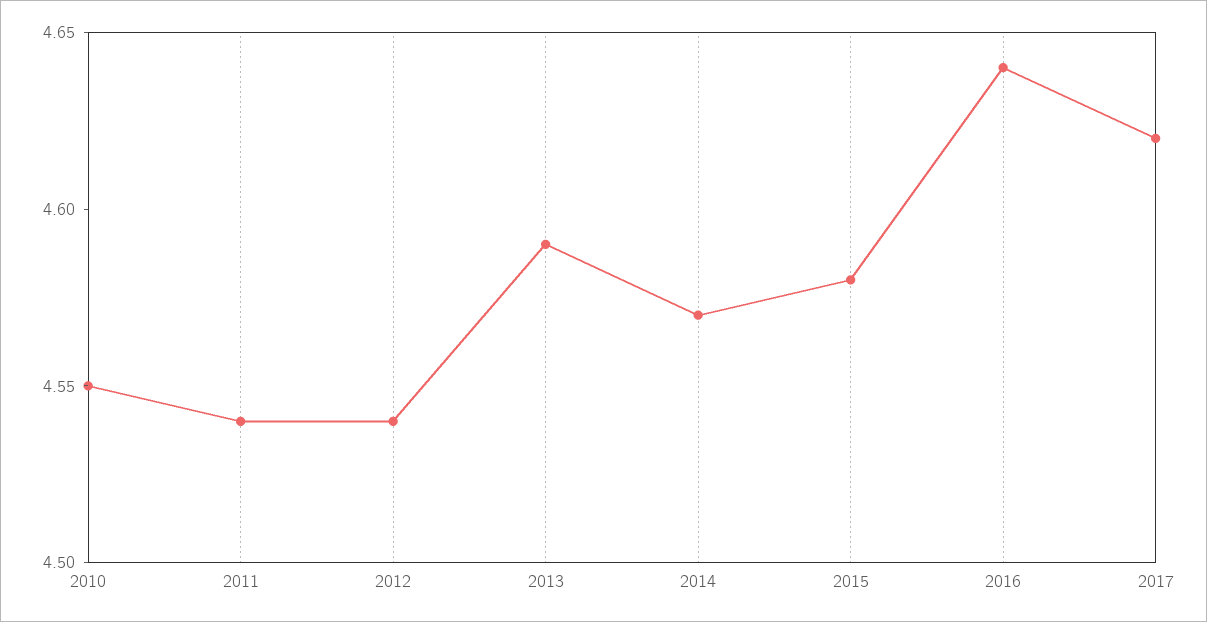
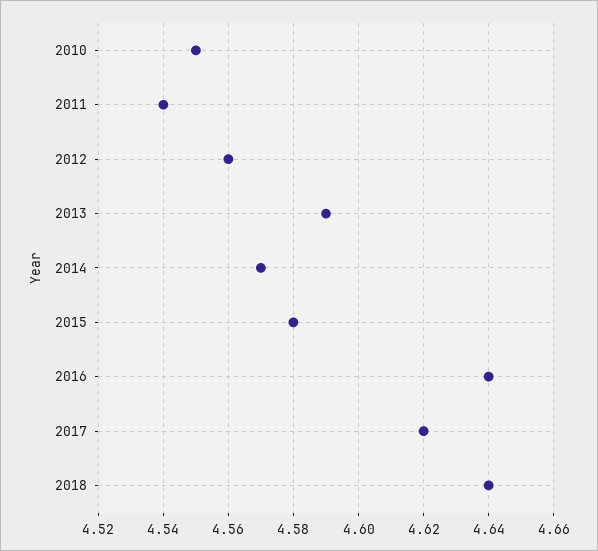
2012: 4.54 -> 4.56
2018: none -> 4.64

